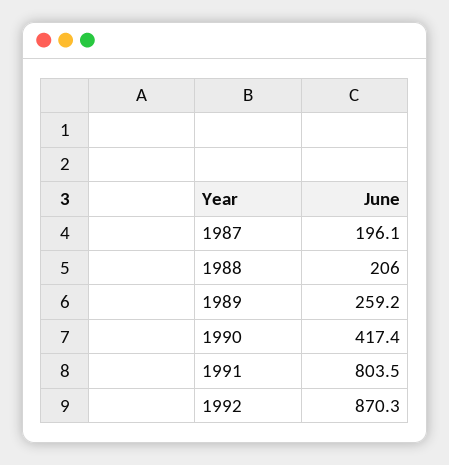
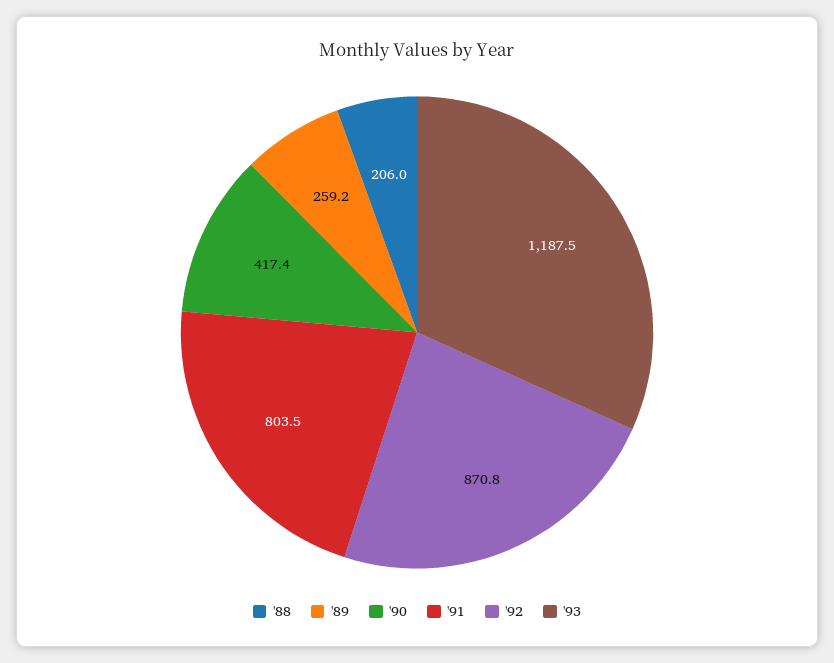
1987: 196.1 -> none
1992: 870.3 -> 870.8
'93: none -> 1187.5

